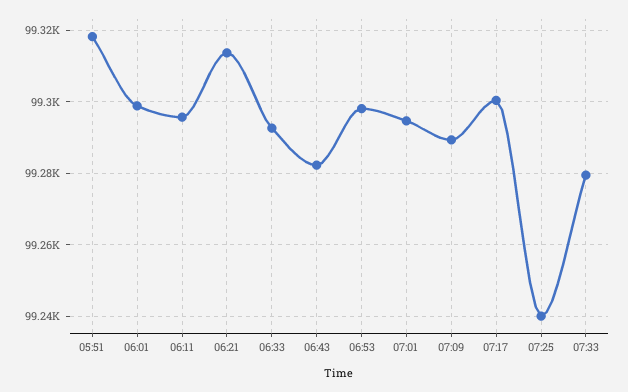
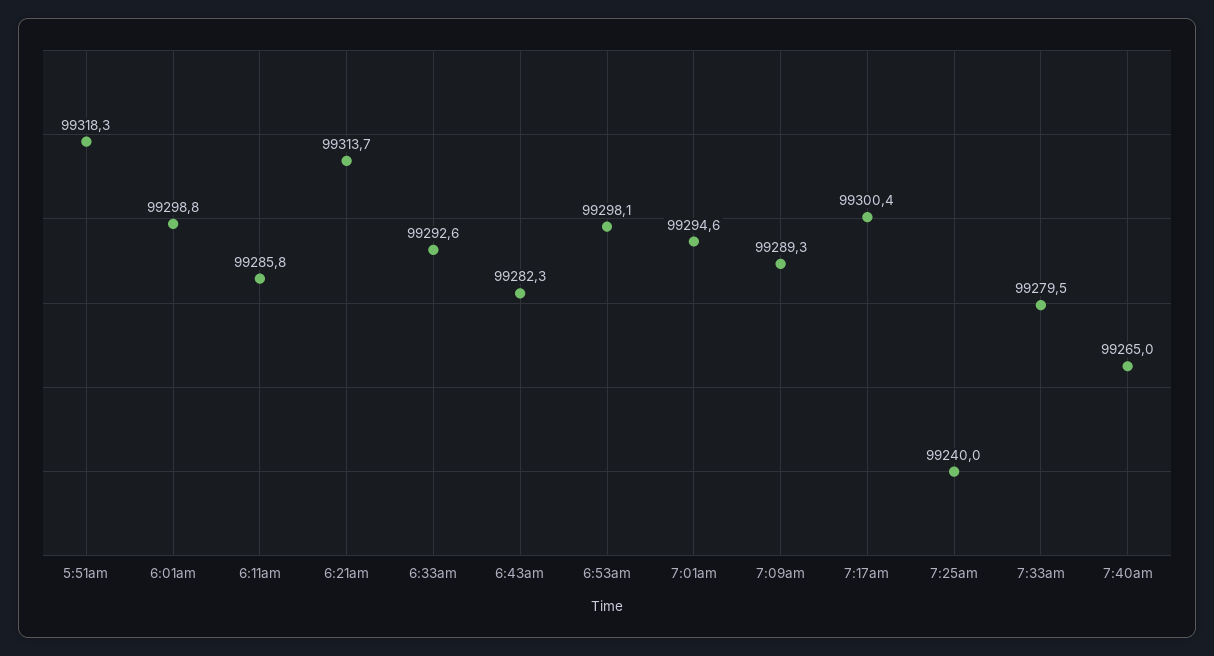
06:11: 99296 -> 99285.8
7:40am: none -> 99265

